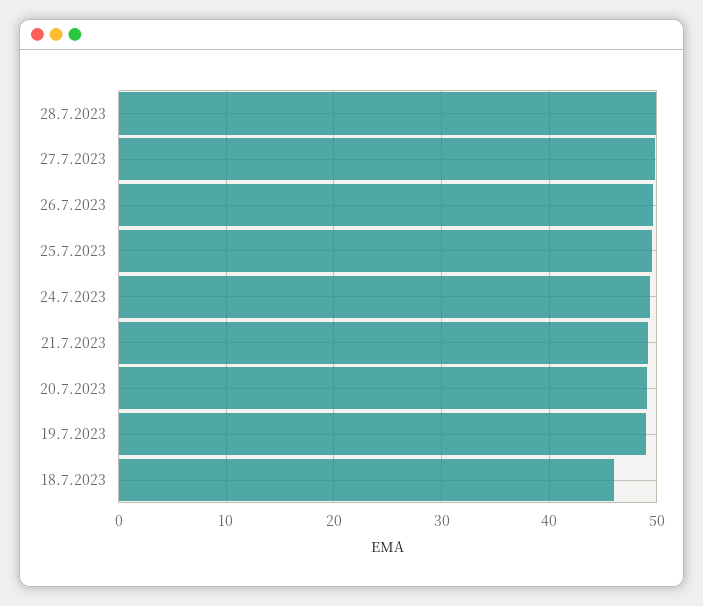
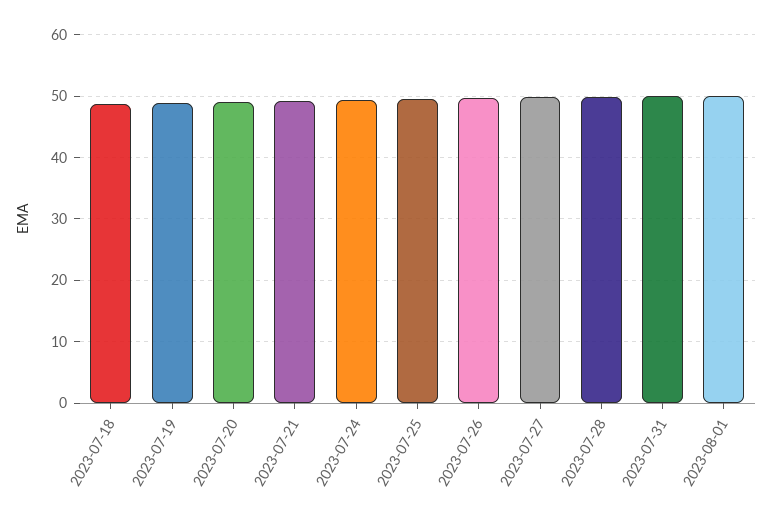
18.7.2023: 46 -> 49
2023-07-31: none -> 50
2023-08-01: none -> 50

